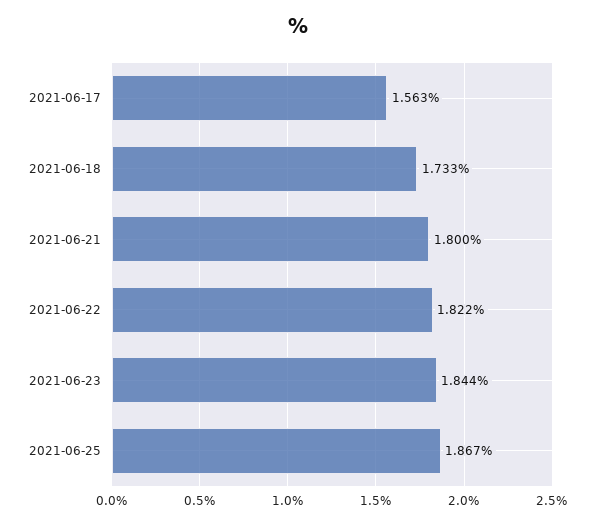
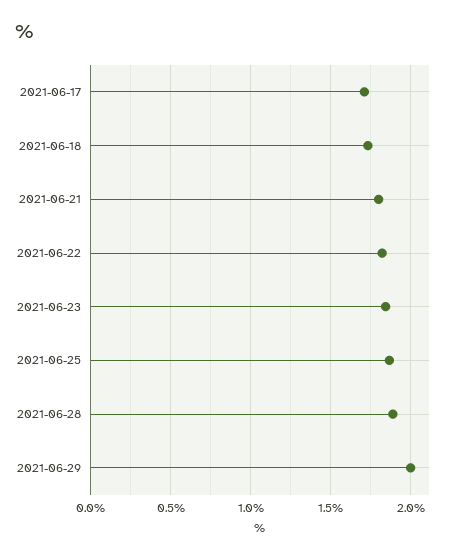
2021-06-17: 1.563 -> 1.7
2021-06-28: none -> 1.9
2021-06-29: none -> 2

